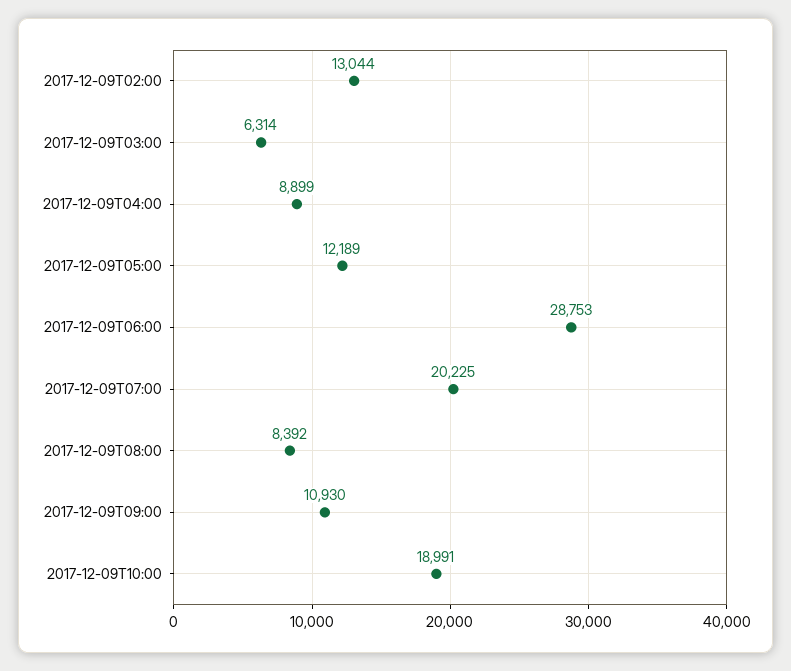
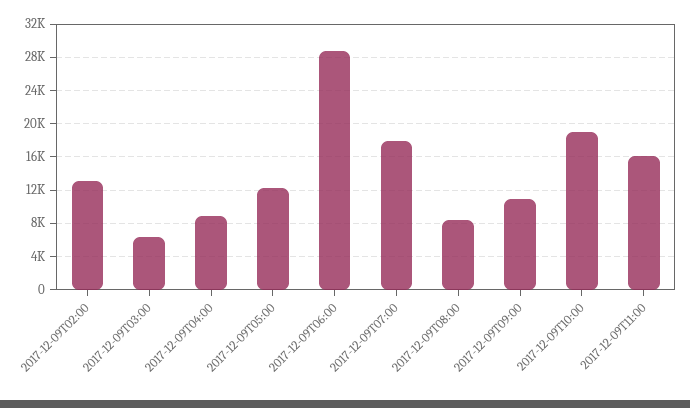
2017-12-09T07:00: 20225 -> 18000
2017-12-09T11:00: none -> 16000

